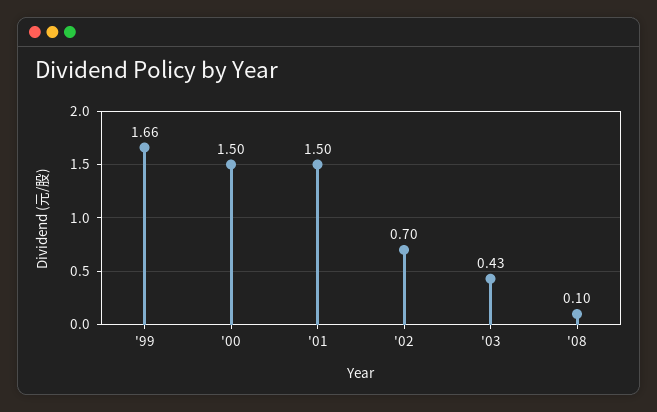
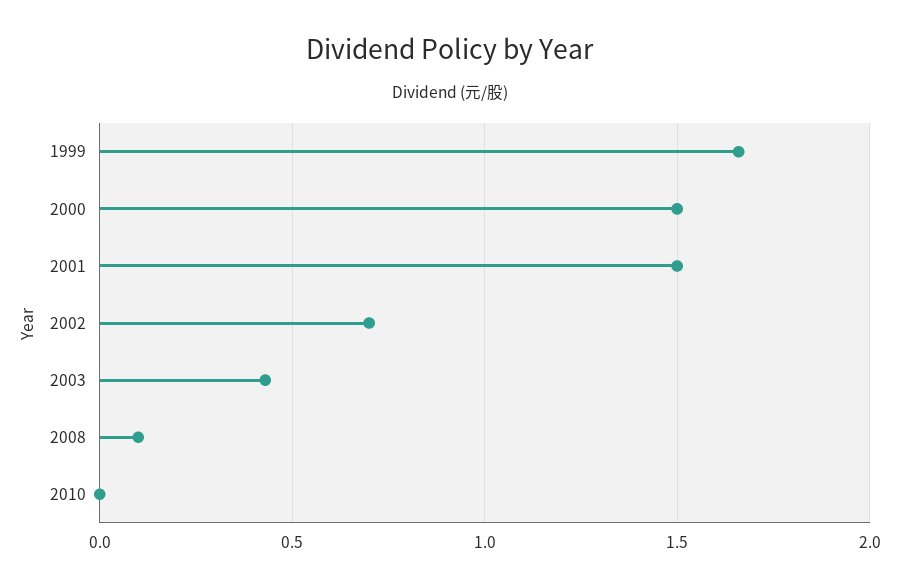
2010: none -> 0

